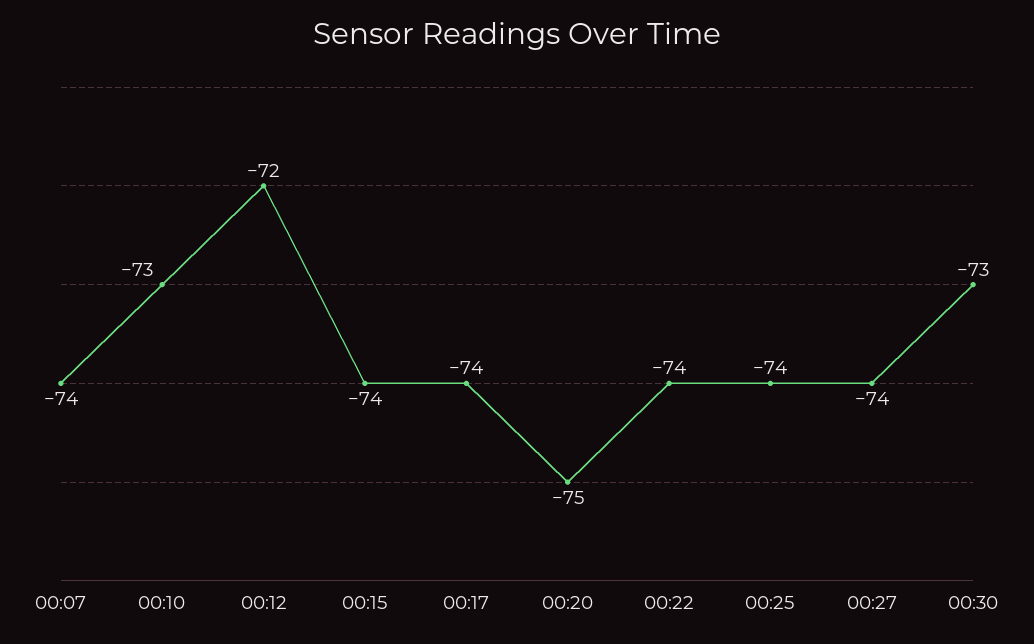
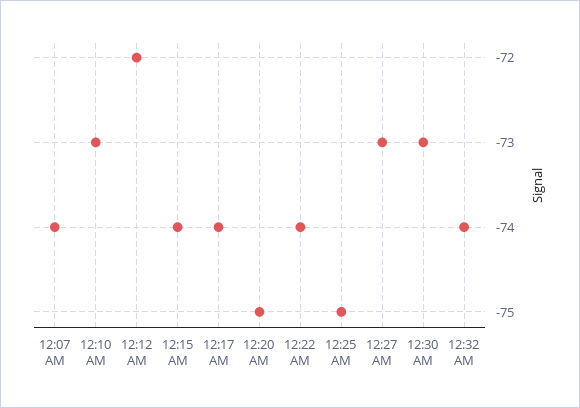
00:25: -74 -> -75
00:27: -74 -> -73
12:32 AM: none -> -74

